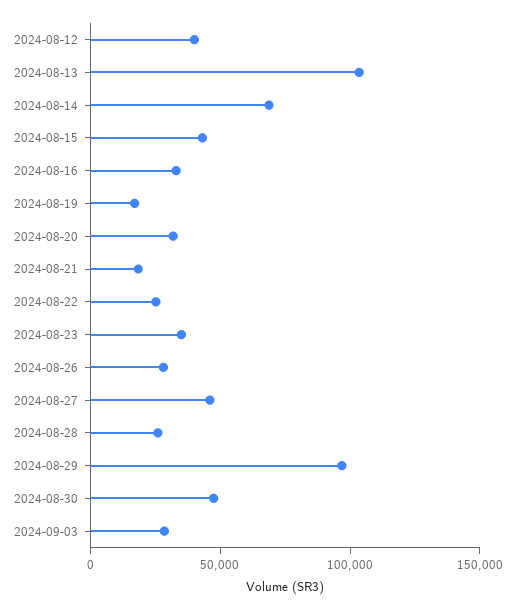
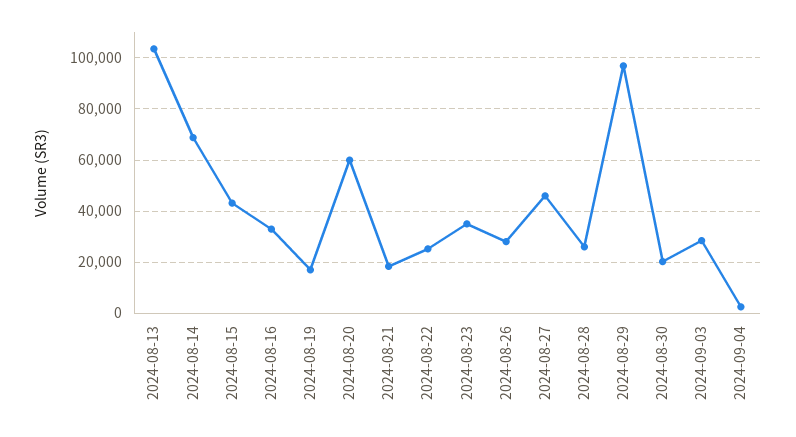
2024-08-12: 40000 -> none
2024-08-20: 30000 -> 60000
2024-08-30: 50000 -> 20000
2024-09-04: none -> 2500

